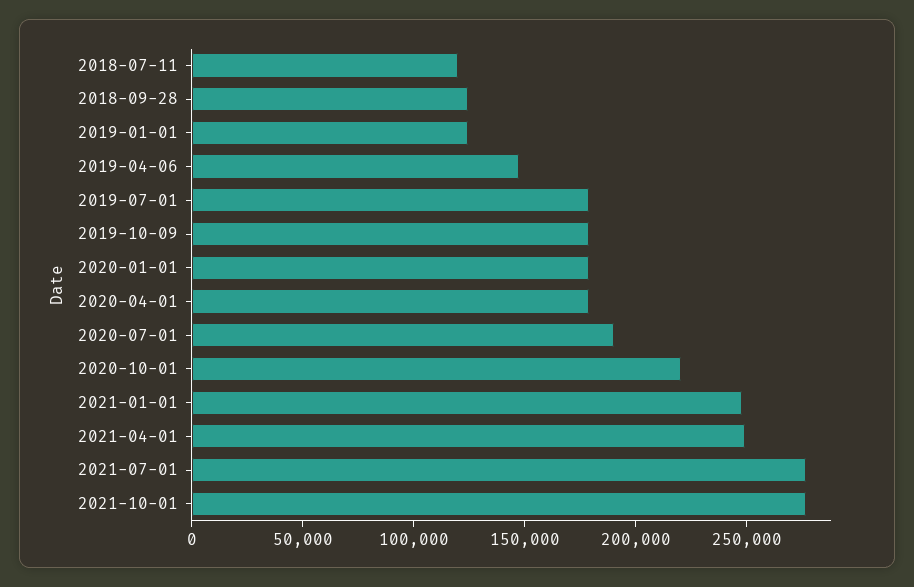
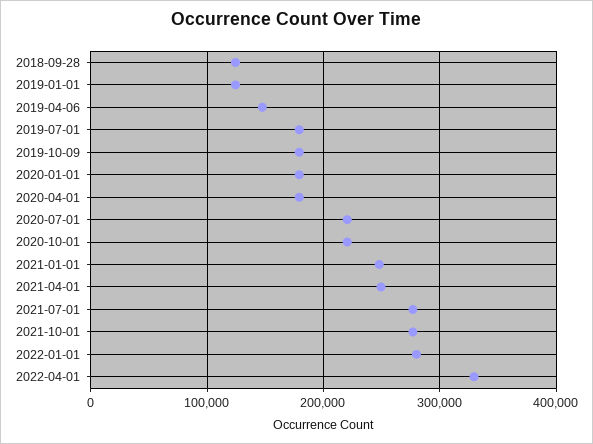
2018-07-11: 120000 -> none
2020-07-01: 190000 -> 220000
2022-01-01: none -> 280000
2022-04-01: none -> 330000

